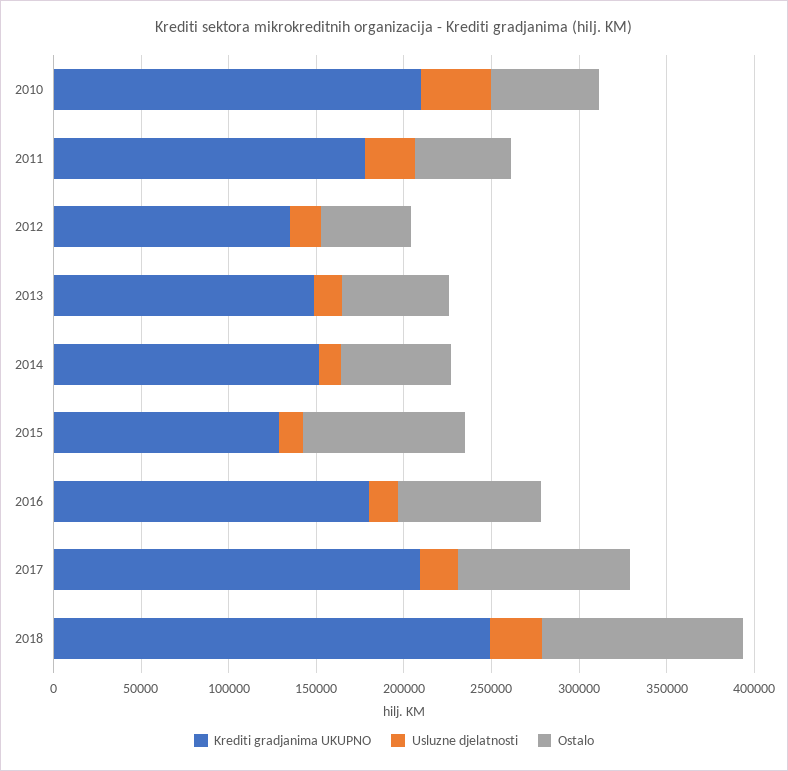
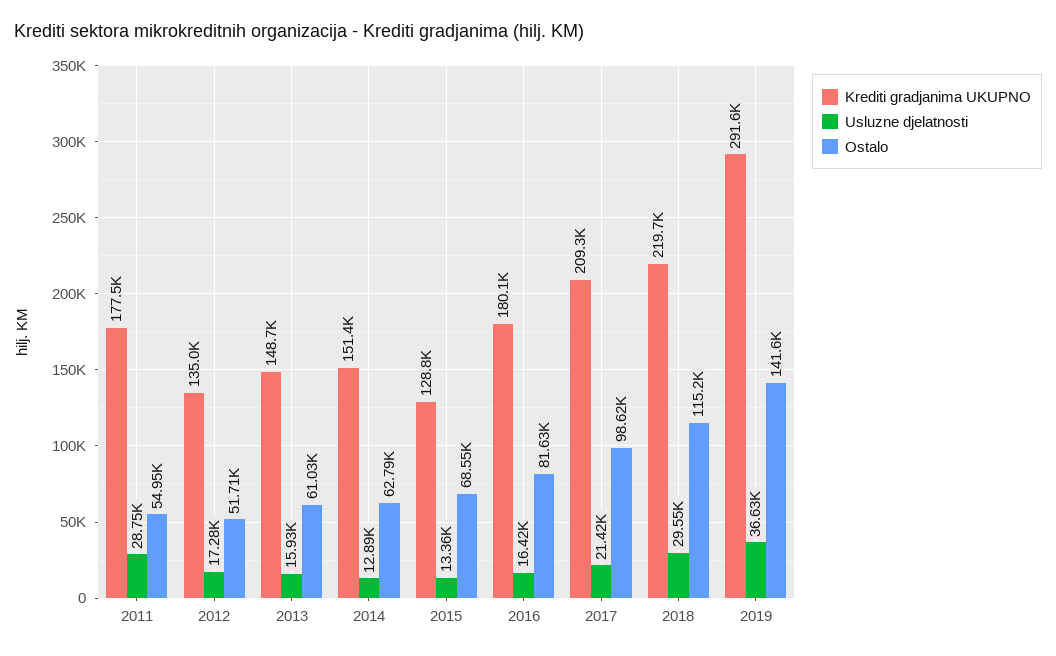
Krediti gradjanima UKUPNO, 2010: 210000 -> none
Usluzne djelatnosti, 2010: 40000 -> none
Ostalo, 2010: 60000 -> none
Ostalo, 2015: 90000 -> 68550
Krediti gradjanima UKUPNO, 2018: 250000 -> 219700
Krediti gradjanima UKUPNO, 2019: none -> 291600
Usluzne djelatnosti, 2019: none -> 36630
Ostalo, 2019: none -> 141600

